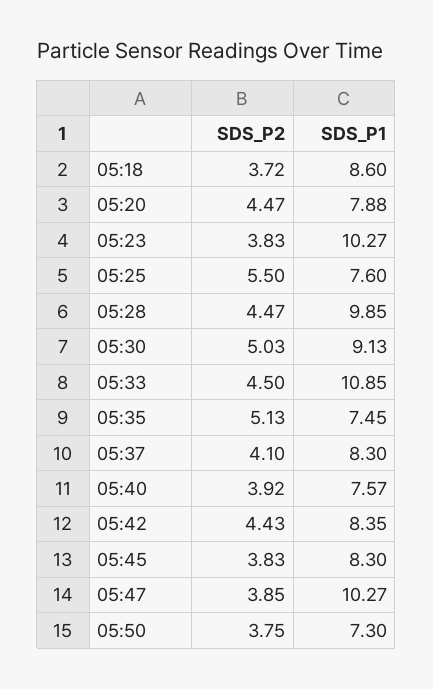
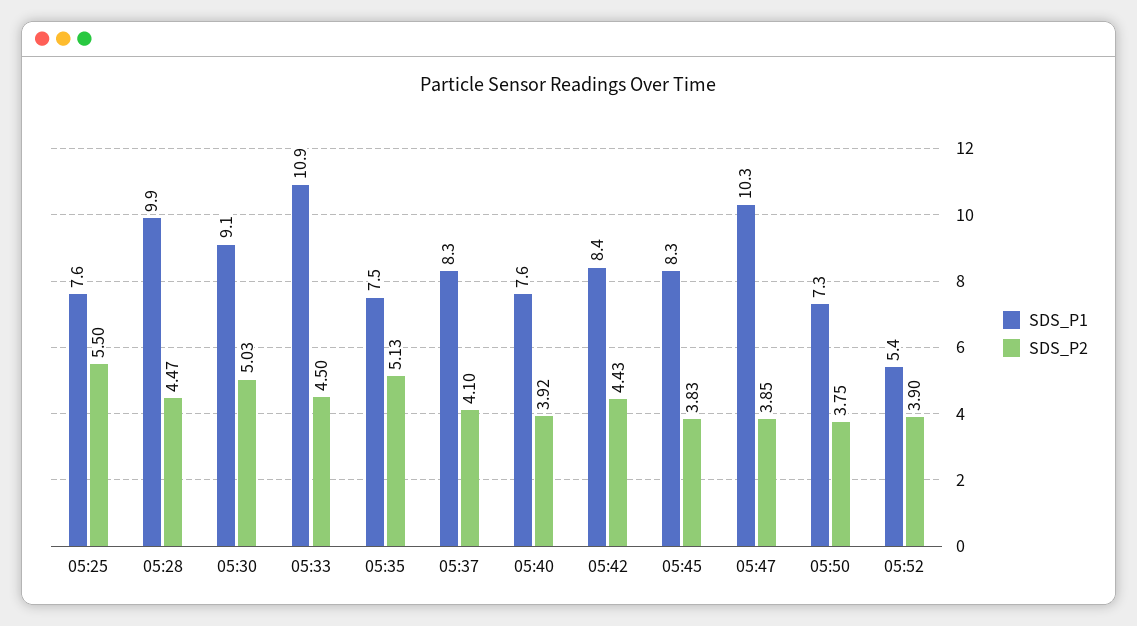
SDS_P2, 05:18: 3.72 -> none
SDS_P1, 05:18: 8.6 -> none
SDS_P2, 05:20: 4.47 -> none
SDS_P1, 05:20: 7.88 -> none
SDS_P2, 05:23: 3.83 -> none
SDS_P1, 05:23: 10.27 -> none
SDS_P1, 05:52: none -> 5.4
SDS_P2, 05:52: none -> 3.9

